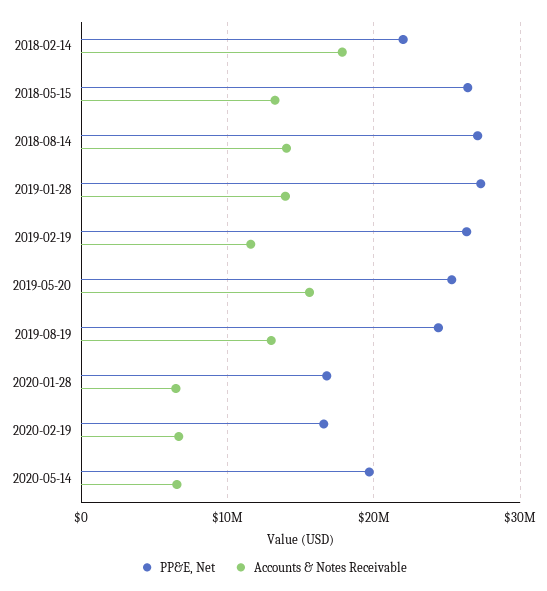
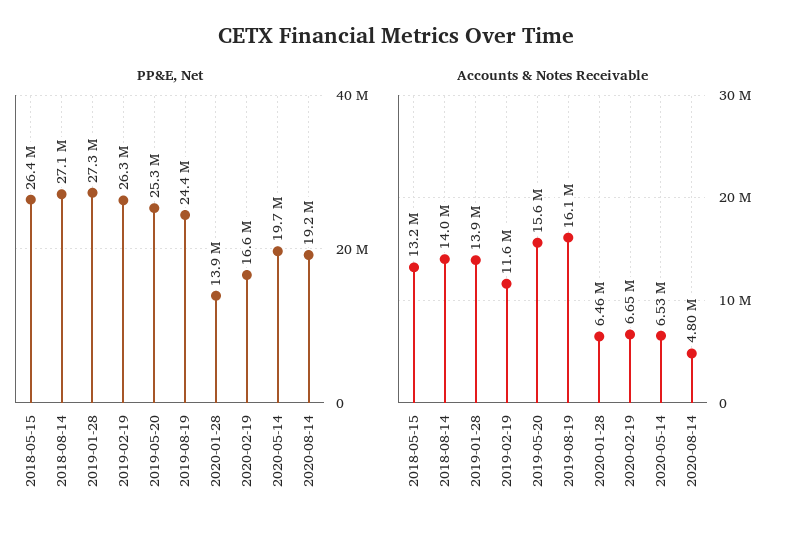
PP&E, Net, 2018-02-14: 22000000 -> none
Accounts & Notes Receivable, 2018-02-14: 18000000 -> none
Accounts & Notes Receivable, 2019-08-19: 13000000 -> 16100000
PP&E, Net, 2020-01-28: 17000000 -> 13900000
PP&E, Net, 2020-08-14: none -> 19200000
Accounts & Notes Receivable, 2020-08-14: none -> 4800000

